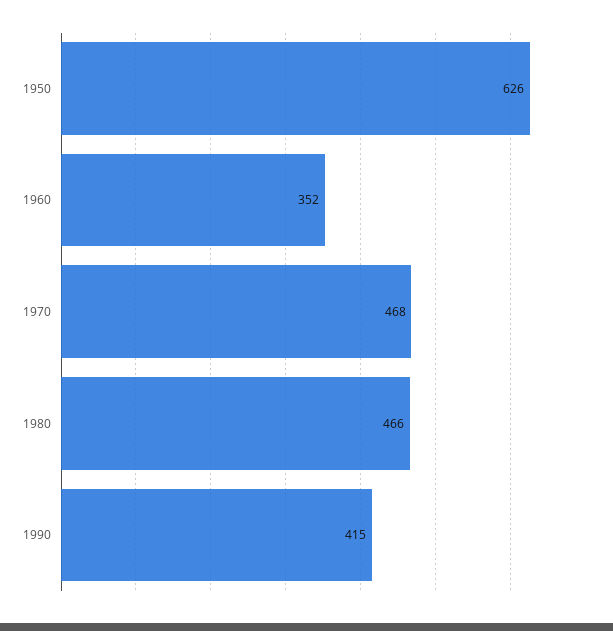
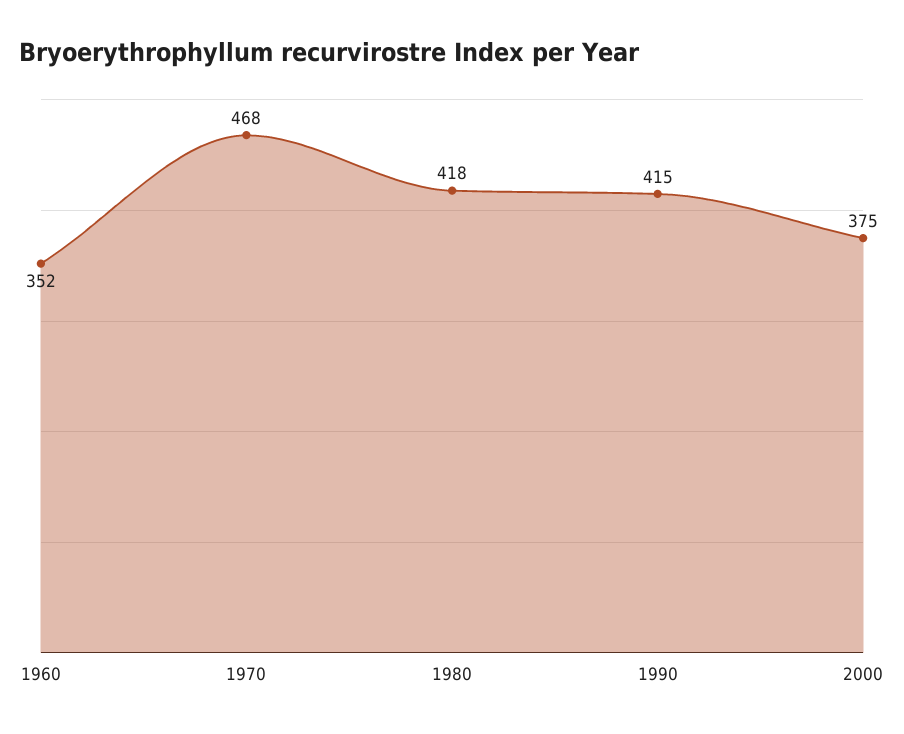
1950: 626 -> none
1980: 466 -> 418
2000: none -> 375

